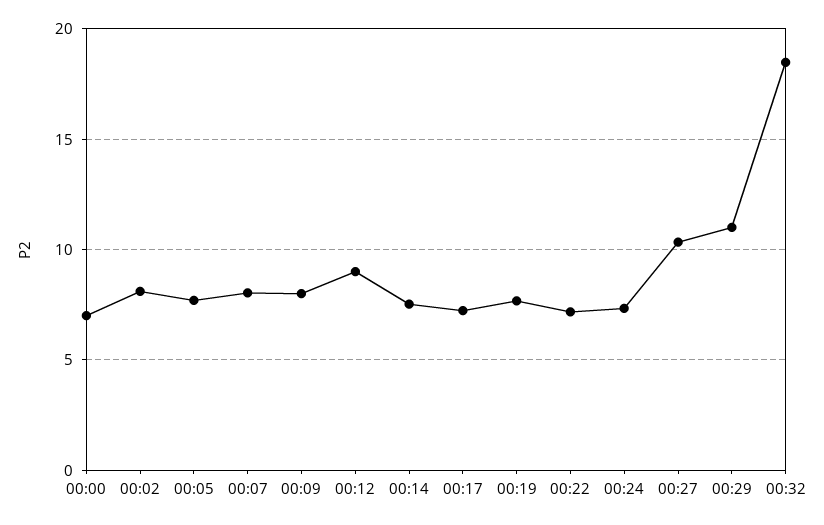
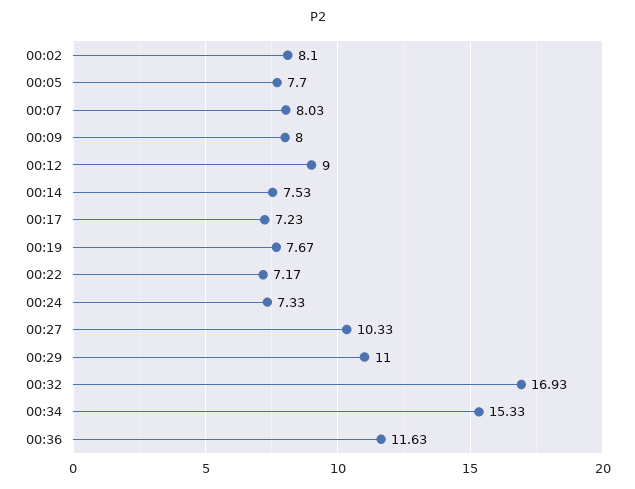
00:00: 7 -> none
00:32: 18.5 -> 16.93
00:34: none -> 15.33
00:36: none -> 11.63

